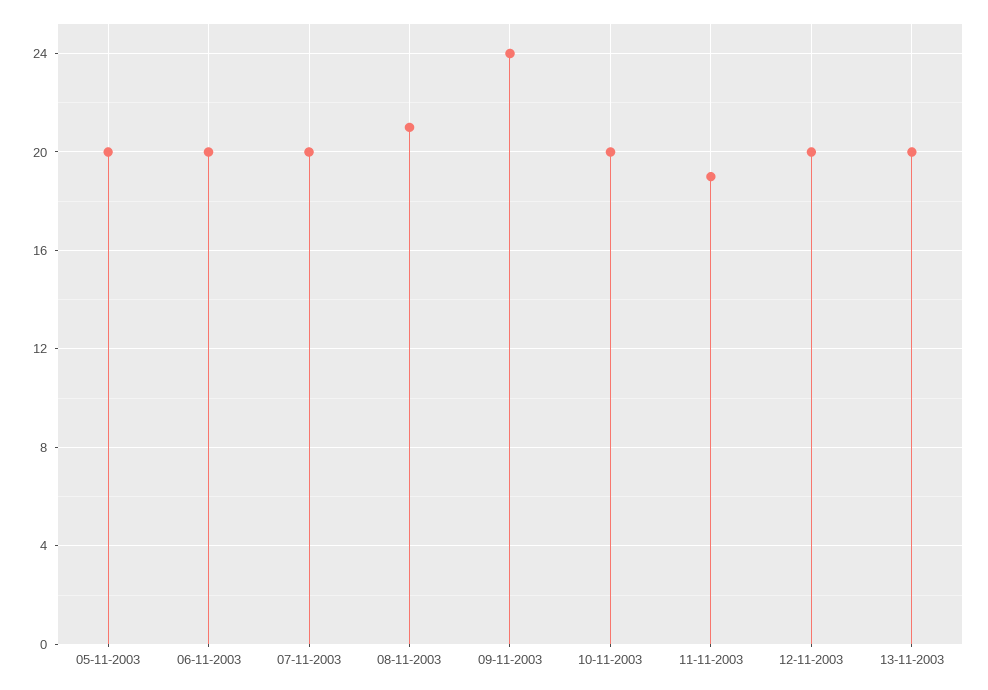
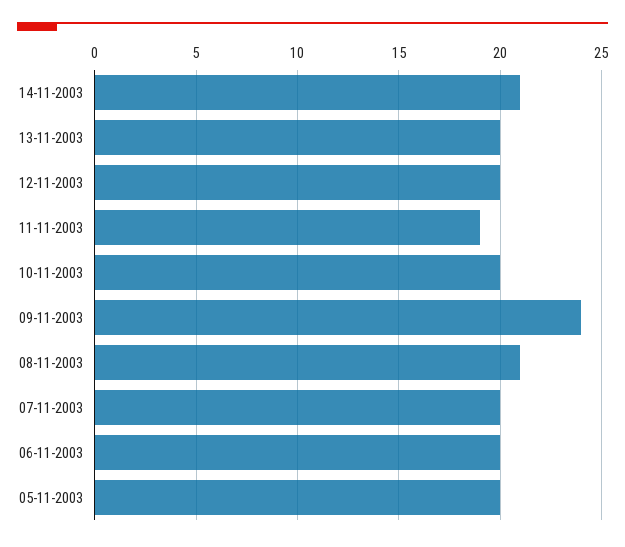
14-11-2003: none -> 21

